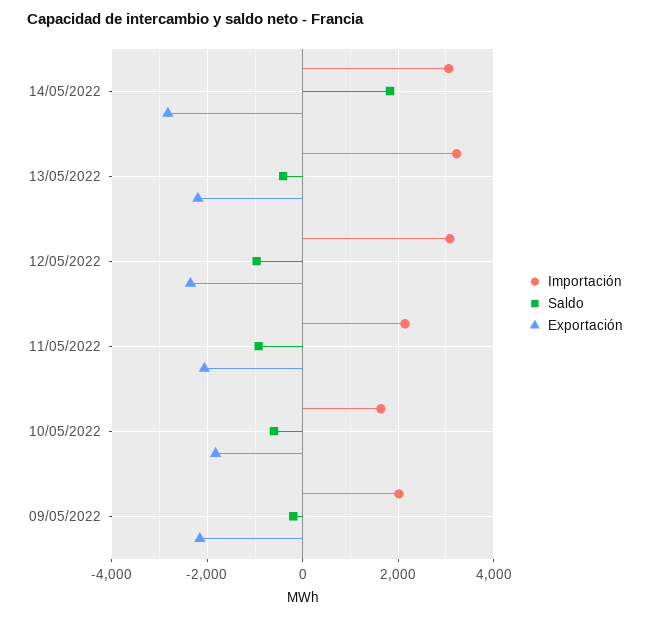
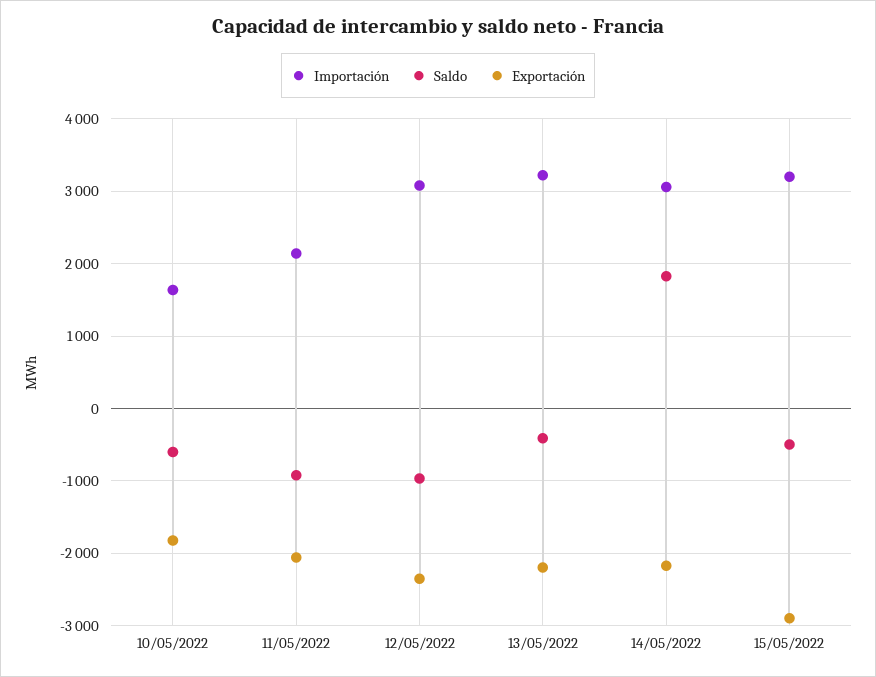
Exportación, 14/05/2022: -2800 -> -2200
Importación, 09/05/2022: 2000 -> none
Saldo, 09/05/2022: -200 -> none
Exportación, 09/05/2022: -2200 -> none
Importación, 15/05/2022: none -> 3200
Saldo, 15/05/2022: none -> -500
Exportación, 15/05/2022: none -> -2900

